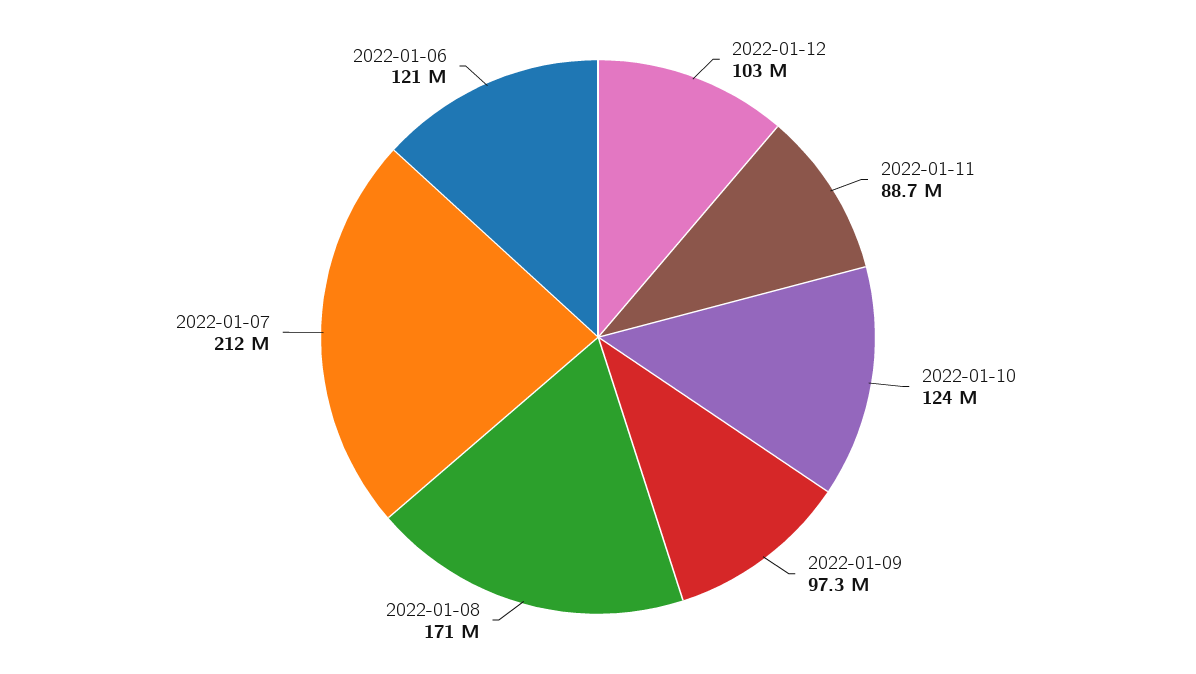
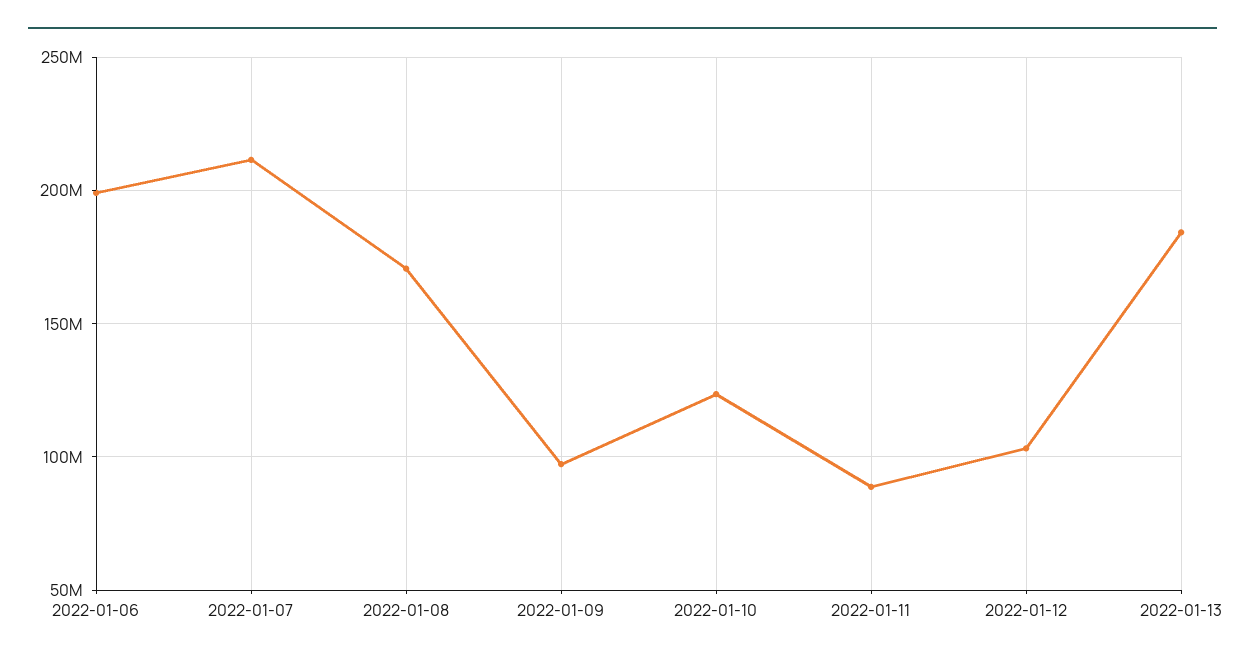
2022-01-06: 121000000 -> 200000000
2022-01-13: none -> 185000000

